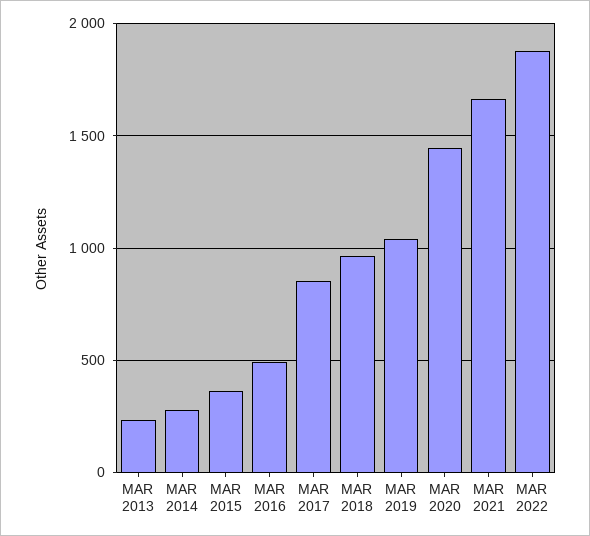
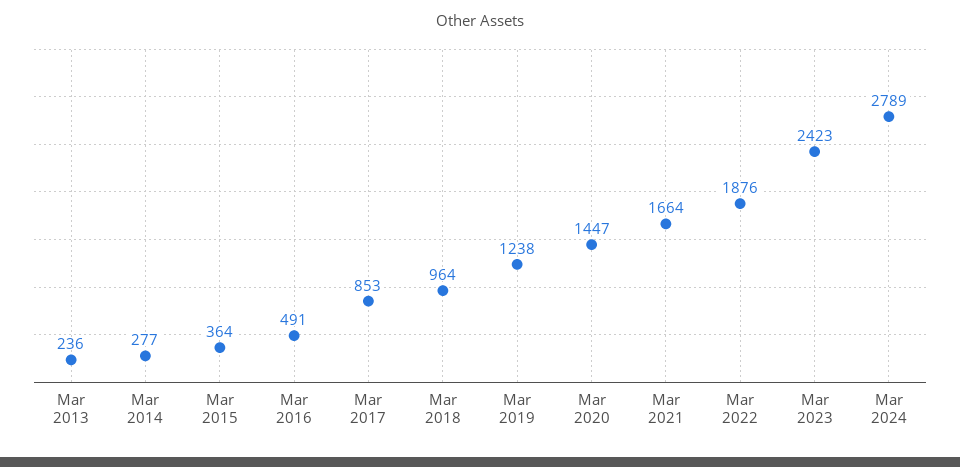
MAR 2019: 1050 -> 1238
Mar 2023: none -> 2423
Mar 2024: none -> 2789

